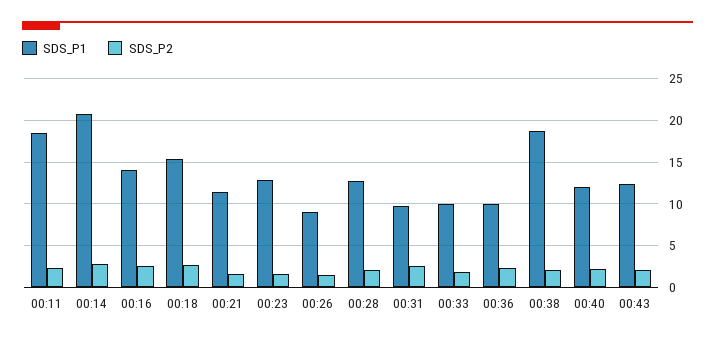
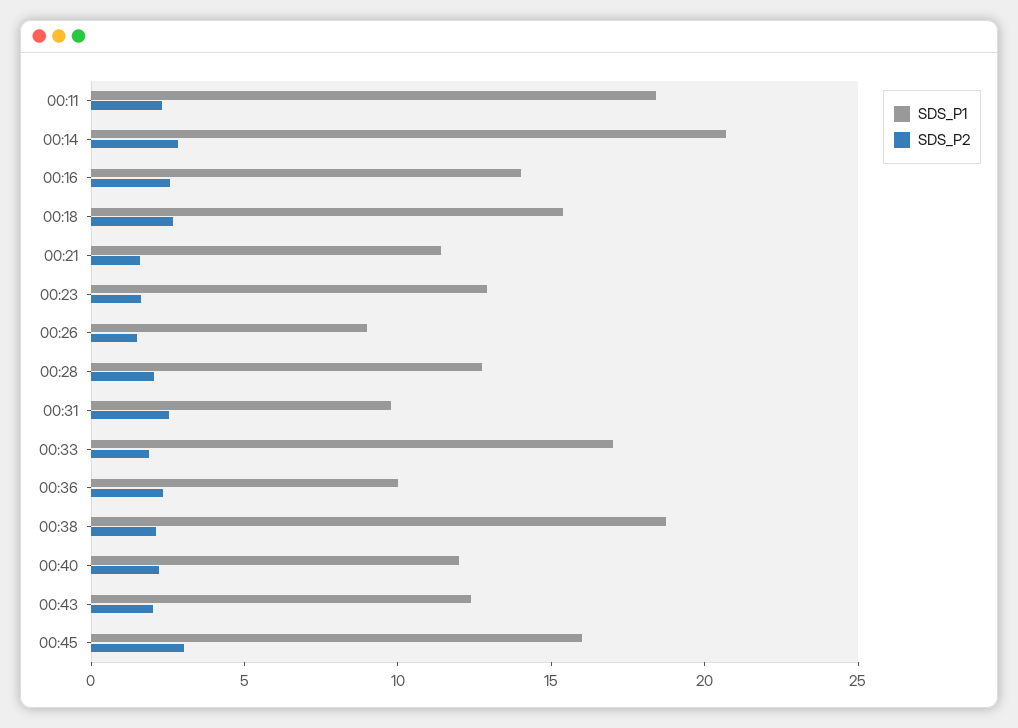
SDS_P1, 00:33: 10 -> 17
SDS_P1, 00:45: none -> 16
SDS_P2, 00:45: none -> 3

